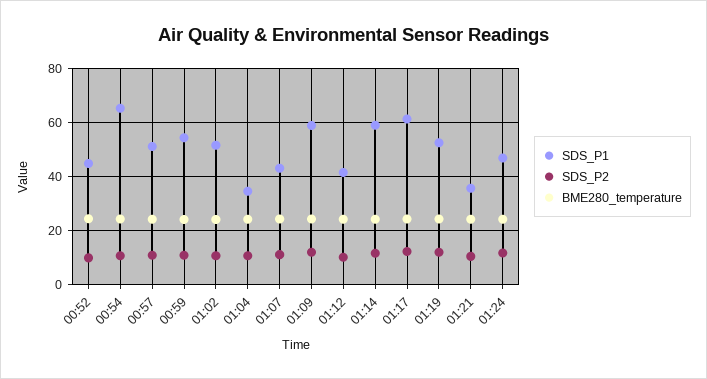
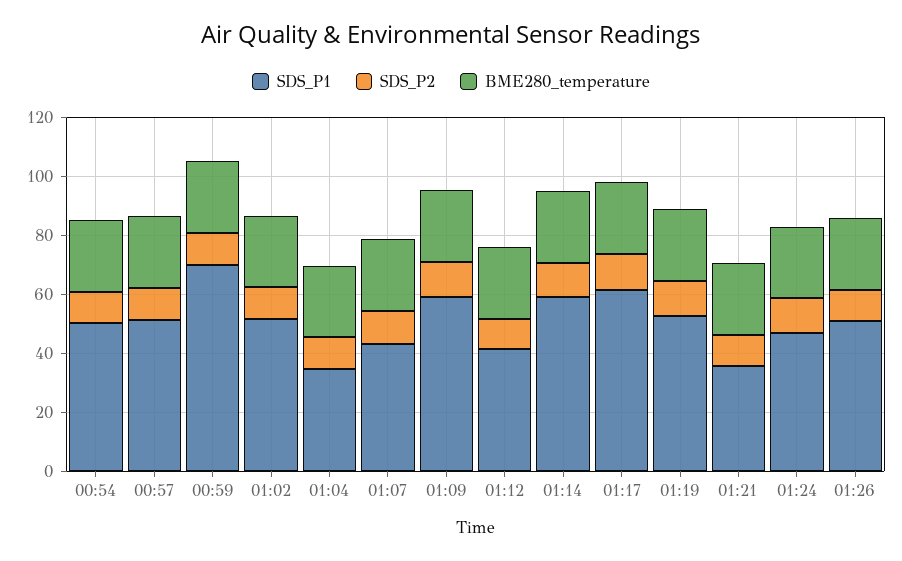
SDS_P1, 00:52: 45 -> none
SDS_P2, 00:52: 10 -> none
BME280_temperature, 00:52: 25 -> none
SDS_P1, 00:54: 65 -> 50
SDS_P1, 00:59: 55 -> 70
SDS_P1, 01:26: none -> 50
SDS_P2, 01:26: none -> 10
BME280_temperature, 01:26: none -> 25

